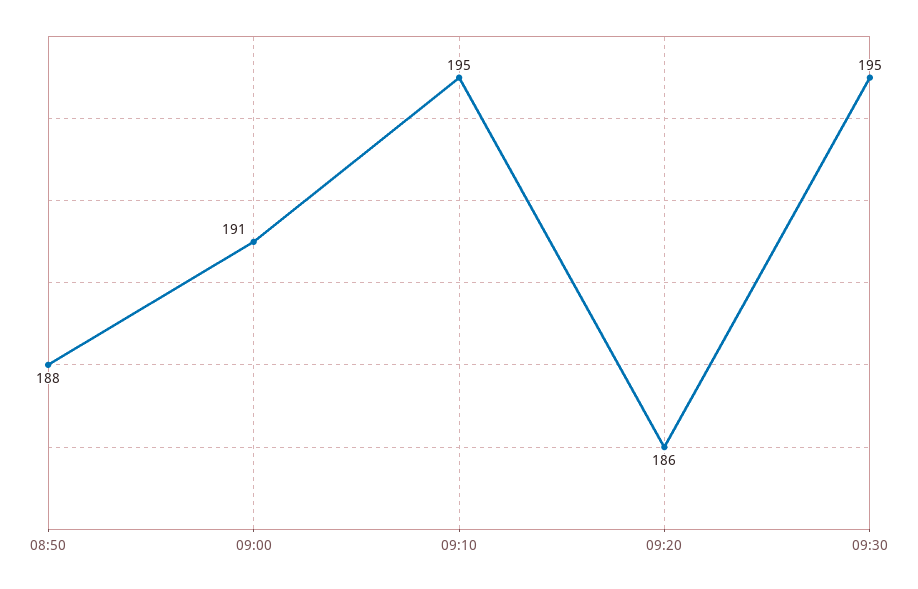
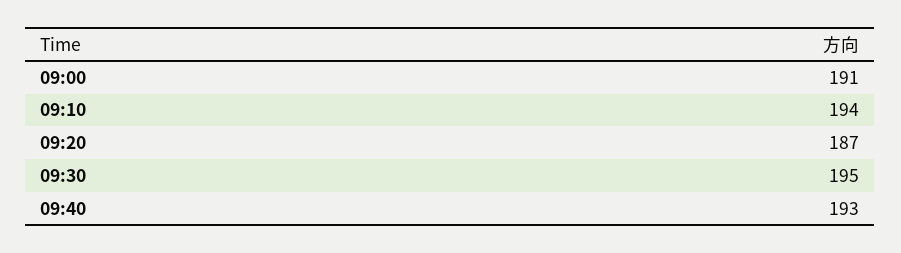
08:50: 188 -> none
09:10: 195 -> 194
09:20: 186 -> 187
09:40: none -> 193

